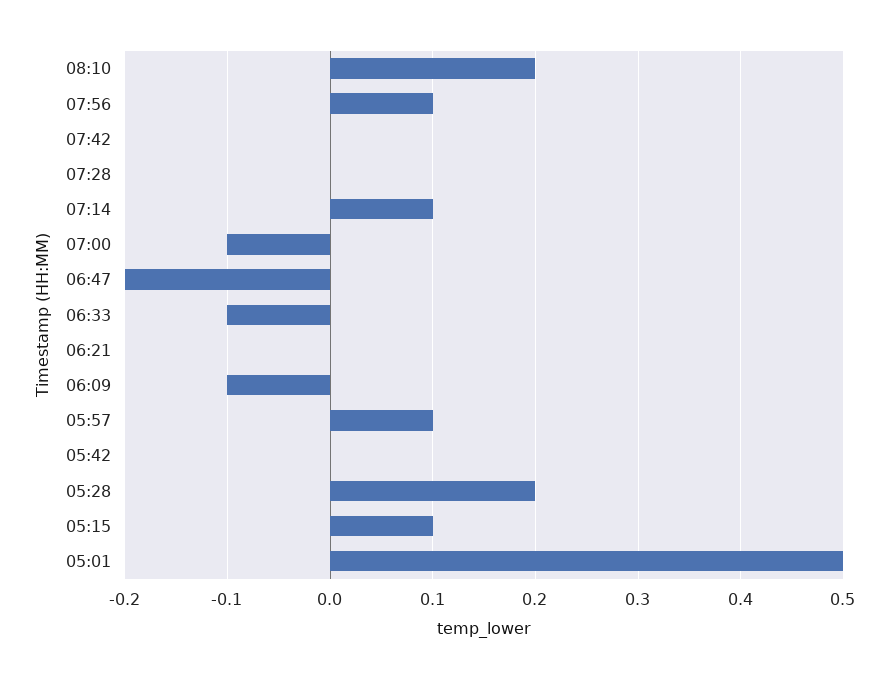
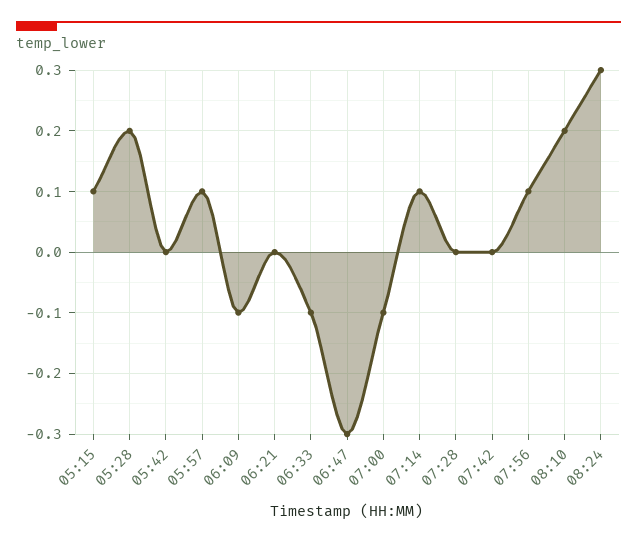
06:47: -0.2 -> -0.3
05:01: 0.5 -> none
08:24: none -> 0.3

